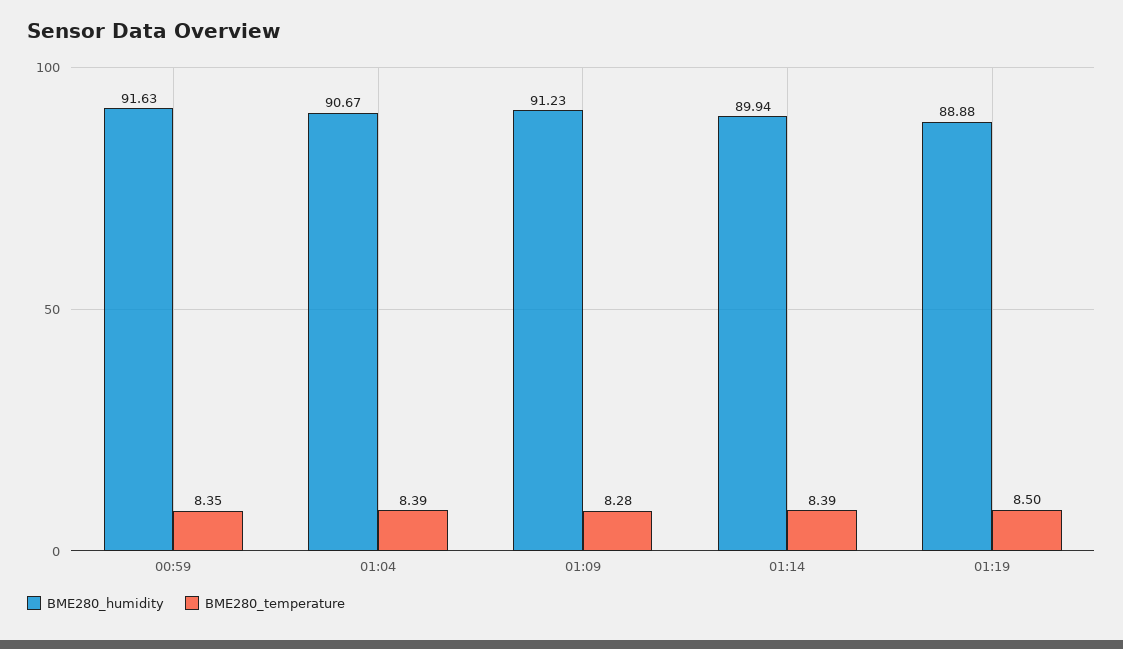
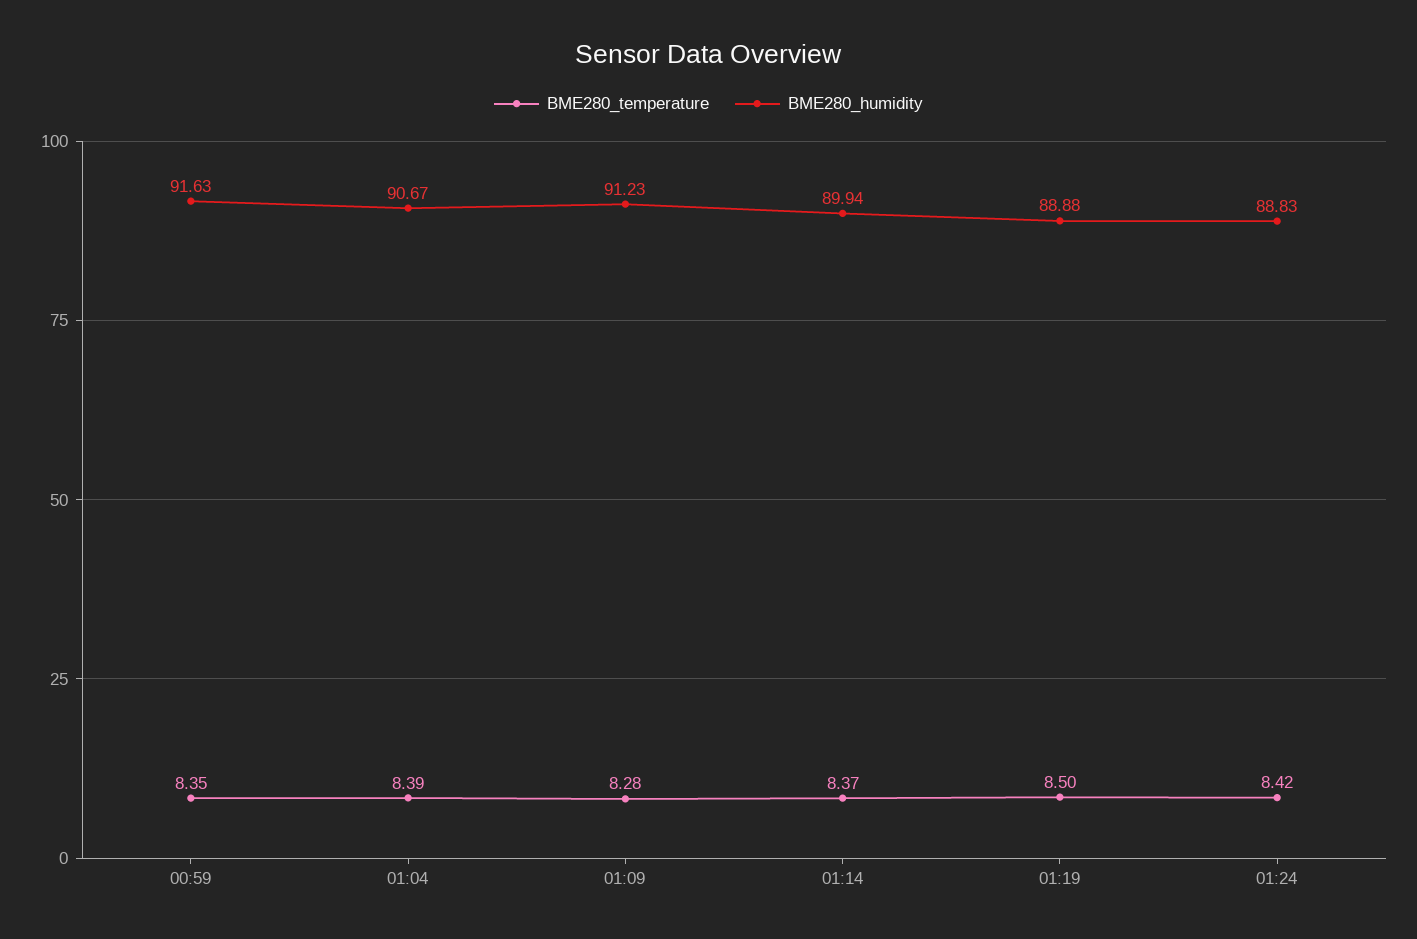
BME280_temperature, 01:14: 8.39 -> 8.37
BME280_temperature, 01:24: none -> 8.42
BME280_humidity, 01:24: none -> 88.83

